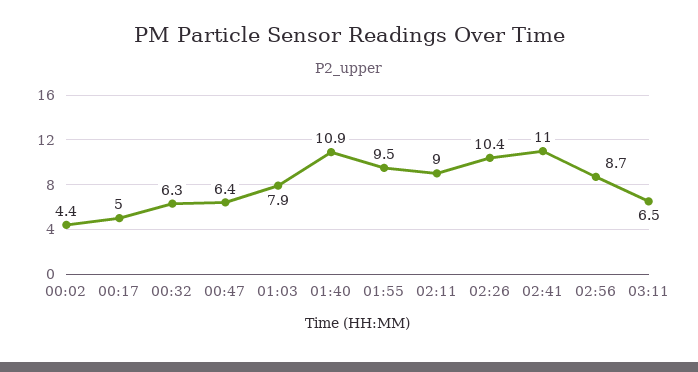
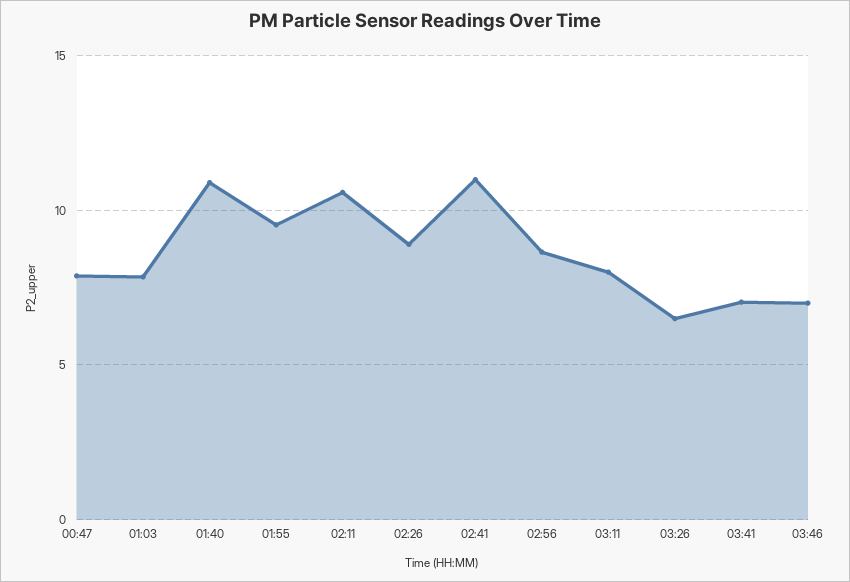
00:02: 4.4 -> none
00:17: 5 -> none
00:32: 6.3 -> none
00:47: 6.4 -> 8
02:11: 9 -> 10.5
02:26: 10.4 -> 9
03:11: 6.5 -> 8
03:26: none -> 6.5
03:41: none -> 7
03:46: none -> 7

